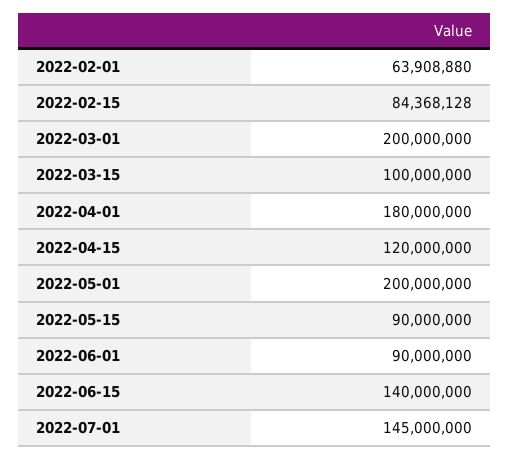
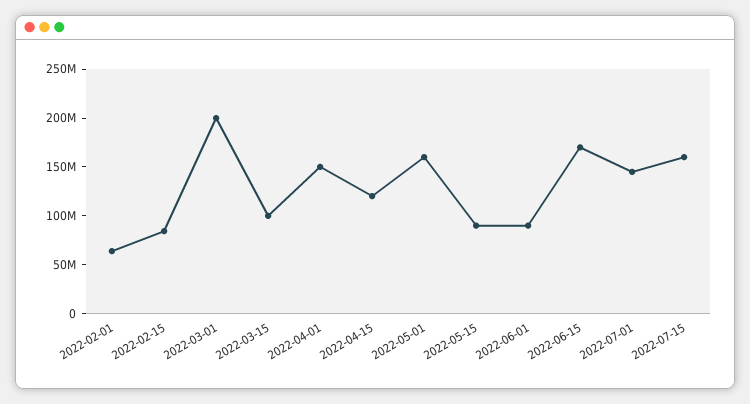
2022-04-01: 180000000 -> 150000000
2022-05-01: 200000000 -> 160000000
2022-06-15: 140000000 -> 170000000
2022-07-15: none -> 160000000

